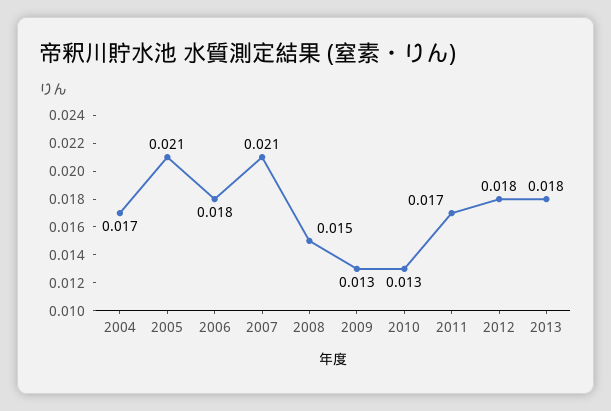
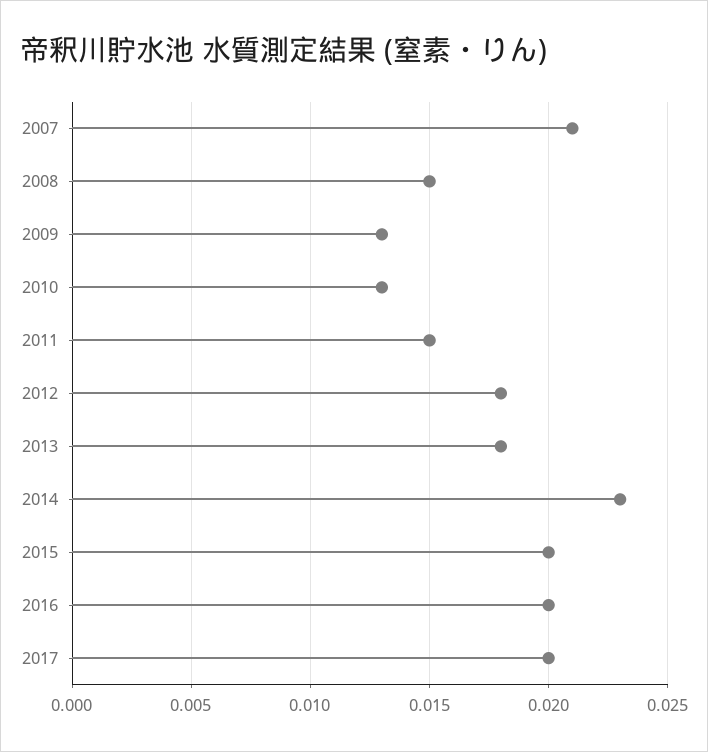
2004: 0.017 -> none
2005: 0.021 -> none
2006: 0.018 -> none
2011: 0.017 -> 0.015
2014: none -> 0.023
2015: none -> 0.02
2016: none -> 0.02
2017: none -> 0.02

